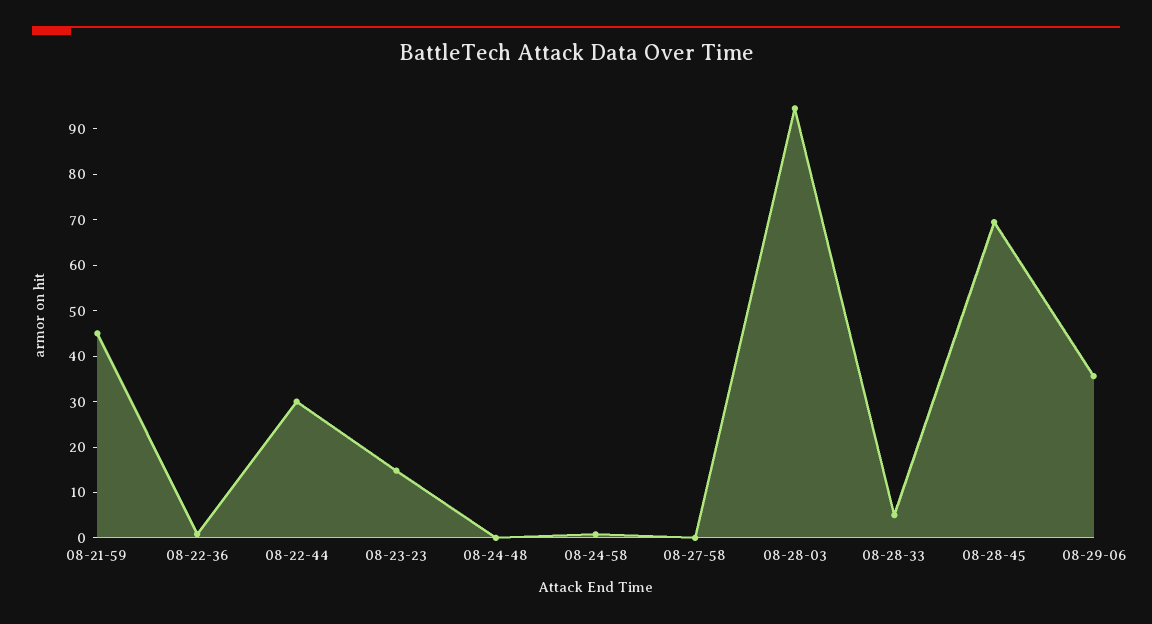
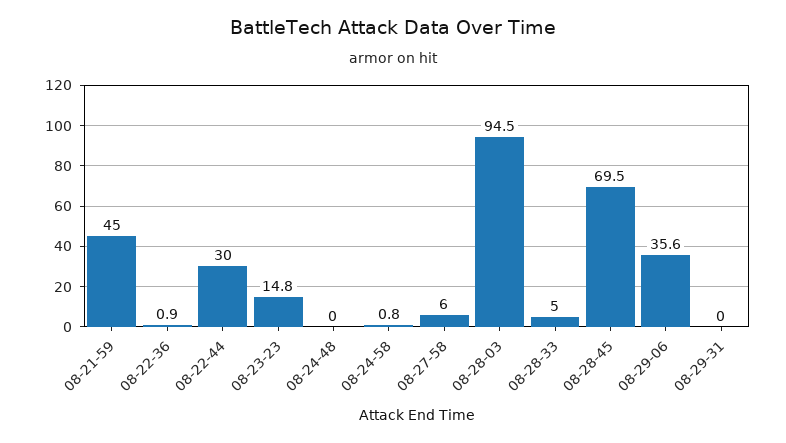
08-27-58: 0 -> 6
08-29-31: none -> 0

